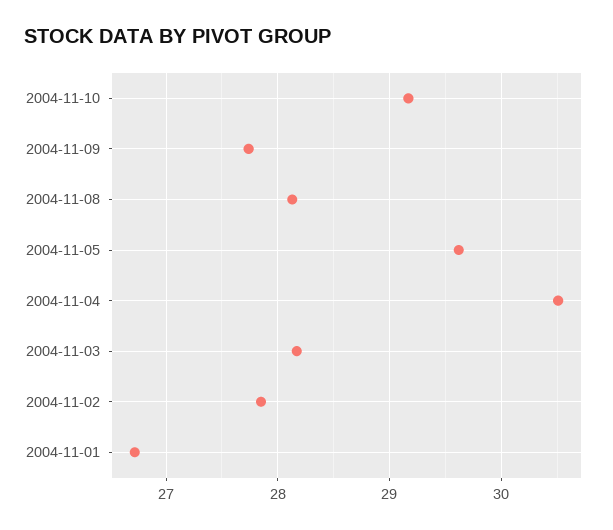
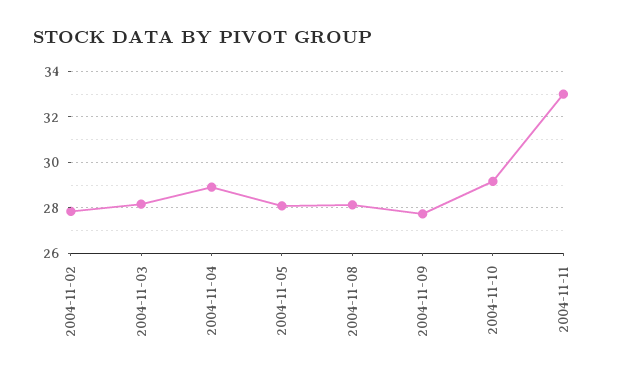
2004-11-05: 29.6 -> 28
2004-11-04: 30.5 -> 29
2004-11-01: 26.7 -> none
2004-11-11: none -> 33

